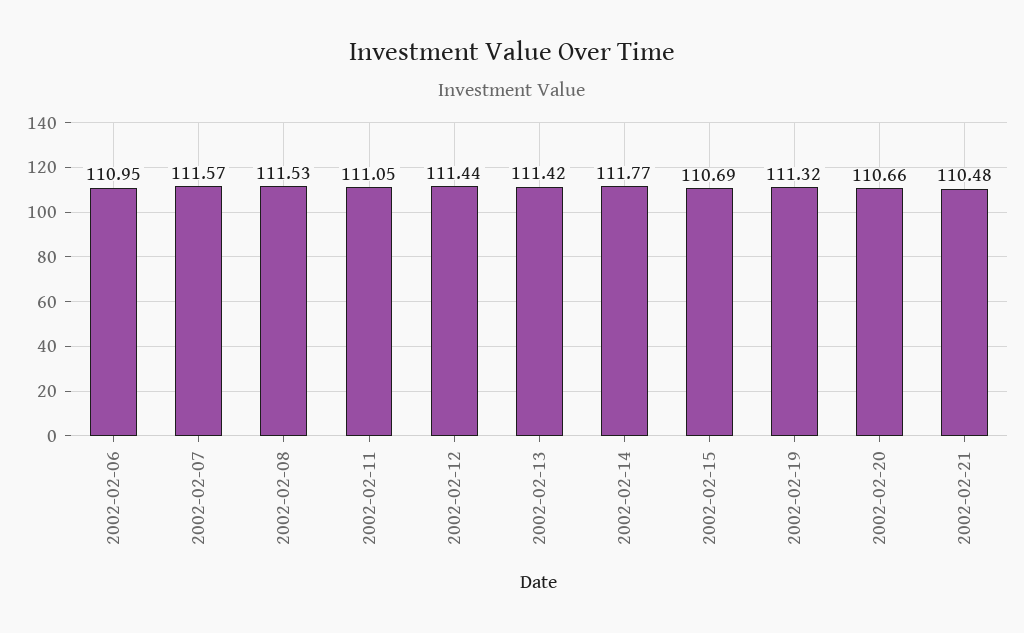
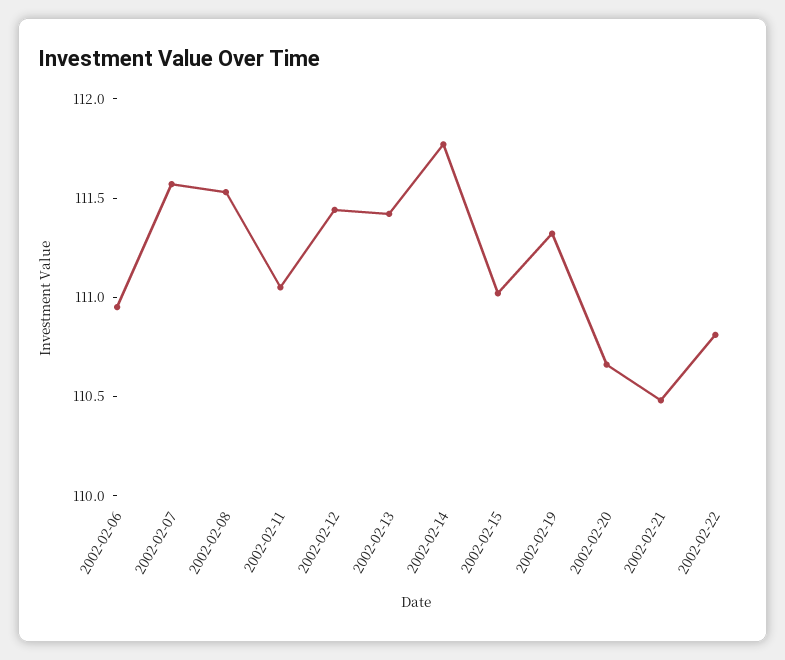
2002-02-15: 110.69 -> 111
2002-02-22: none -> 110.8

